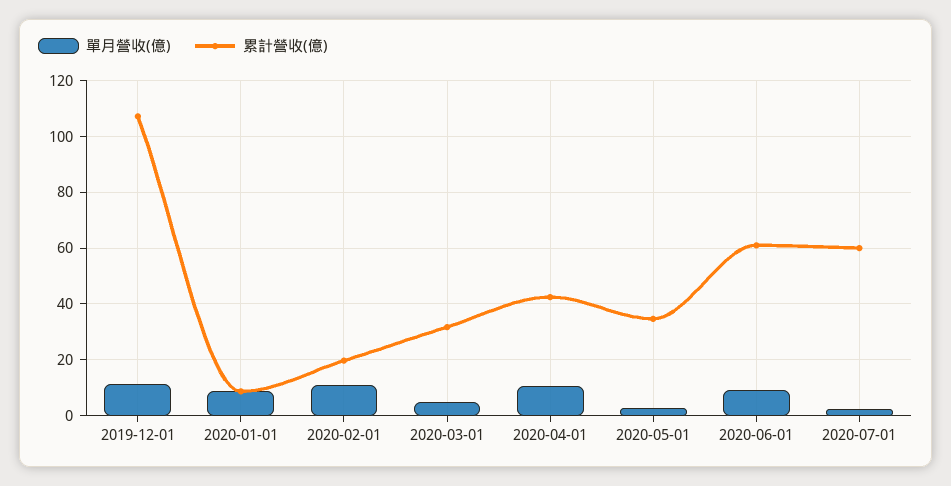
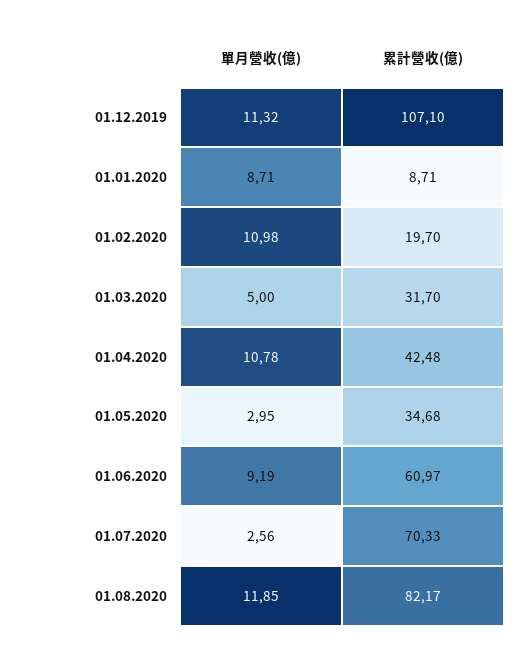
累計營收(億), 2020-07-01: 60 -> 70.33
單月營收(億), 01.08.2020: none -> 11.85
累計營收(億), 01.08.2020: none -> 82.17

